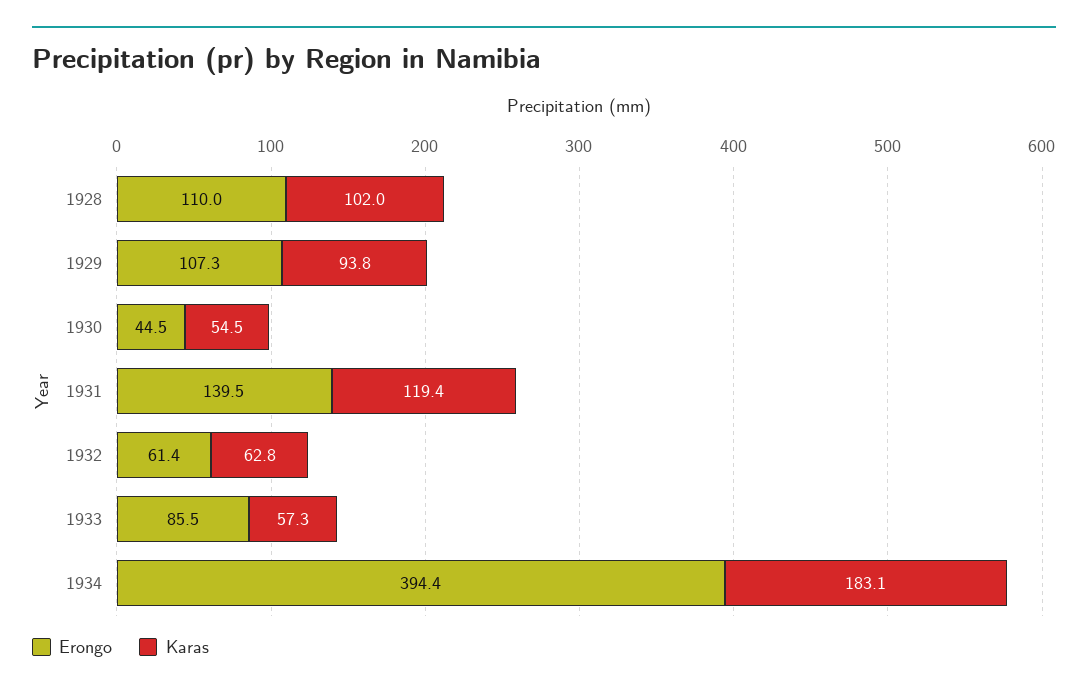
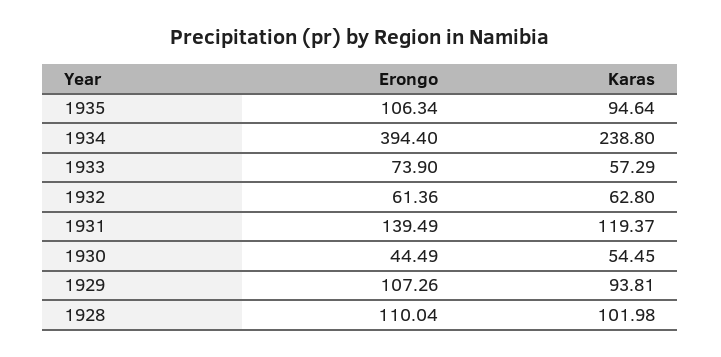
Erongo, 1933: 85.5 -> 73.9
Karas, 1934: 183.1 -> 238.8
Erongo, 1935: none -> 106.34
Karas, 1935: none -> 94.64

